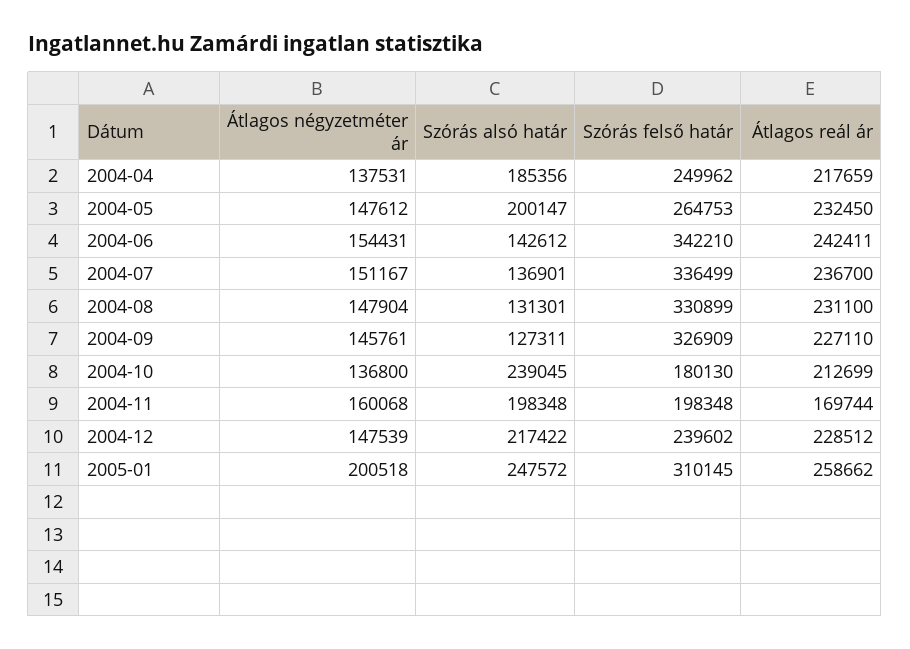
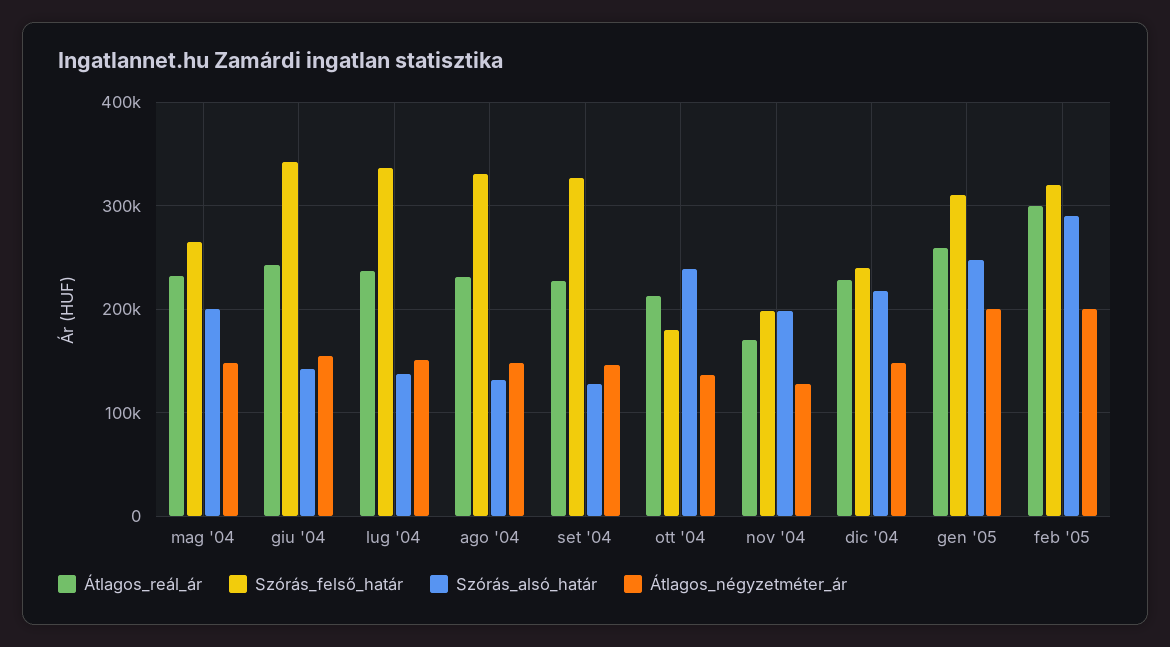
Átlagos négyzetméter ár, 2004-04: 137531 -> none
Szórás alsó határ, 2004-04: 185356 -> none
Szórás felső határ, 2004-04: 249962 -> none
Átlagos reál ár, 2004-04: 217659 -> none
Átlagos négyzetméter ár, 2004-11: 160068 -> 130000
Átlagos reál ár, feb '05: none -> 300000
Szórás felső határ, feb '05: none -> 320000
Szórás alsó határ, feb '05: none -> 290000
Átlagos négyzetméter ár, feb '05: none -> 200000

